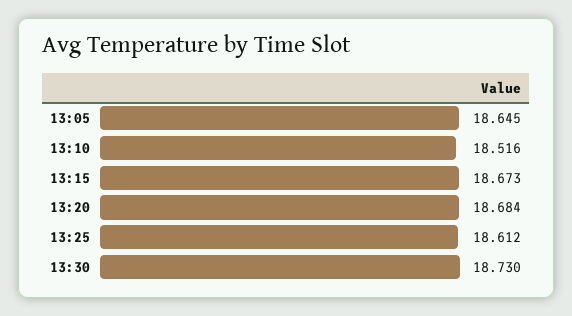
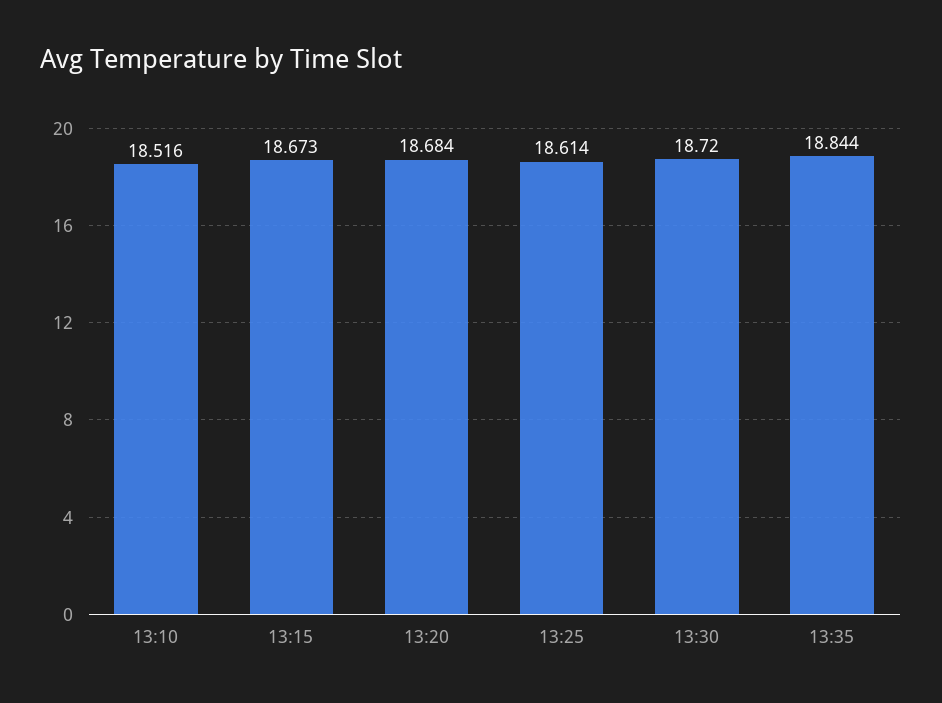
13:05: 18.645 -> none
13:25: 18.612 -> 18.614
13:30: 18.73 -> 18.72
13:35: none -> 18.844

